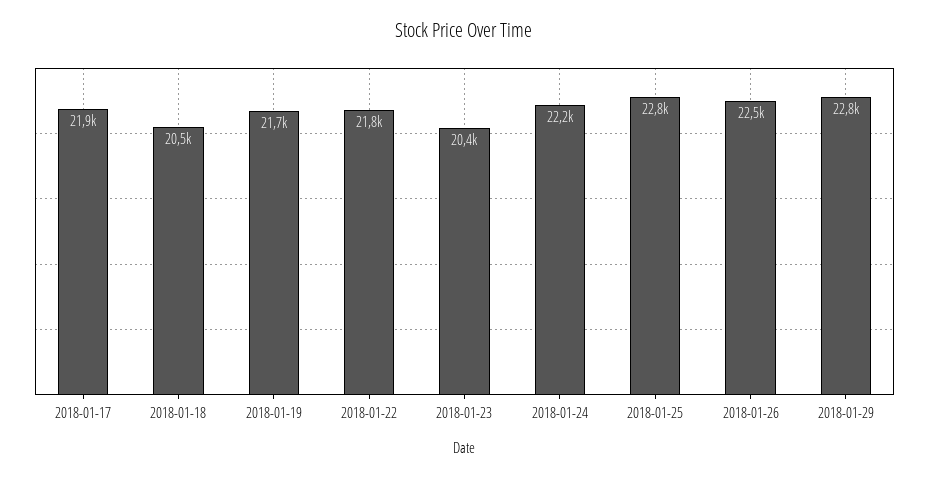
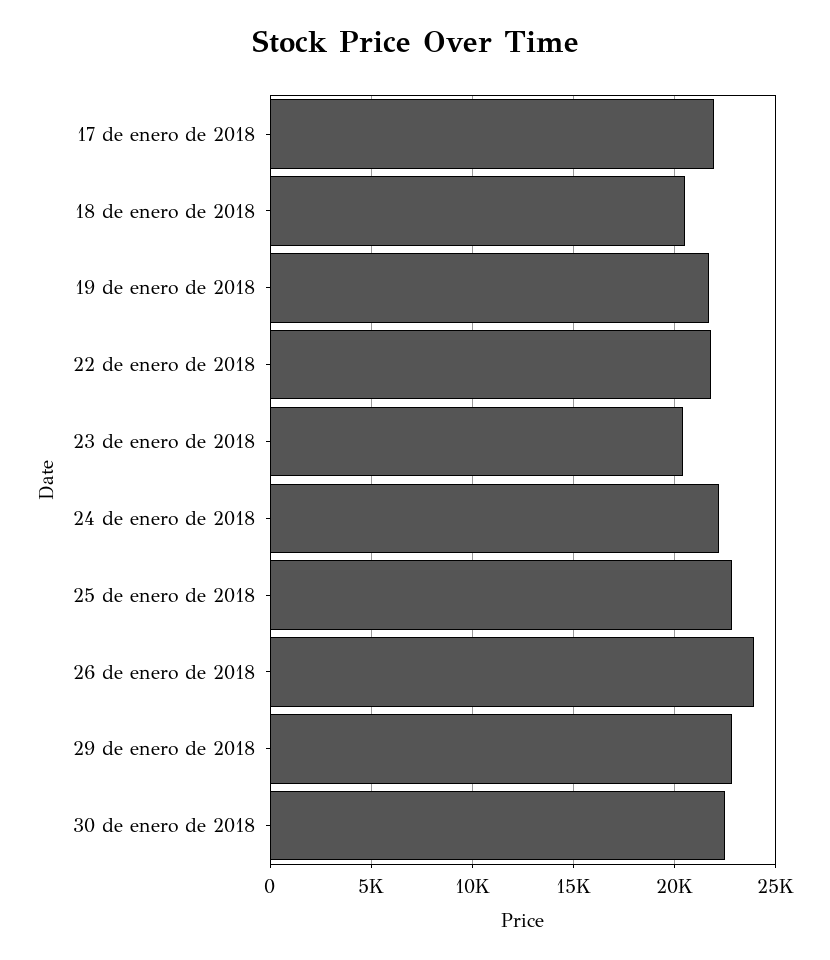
2018-01-26: 22500 -> 24000
30 de enero de 2018: none -> 22500

